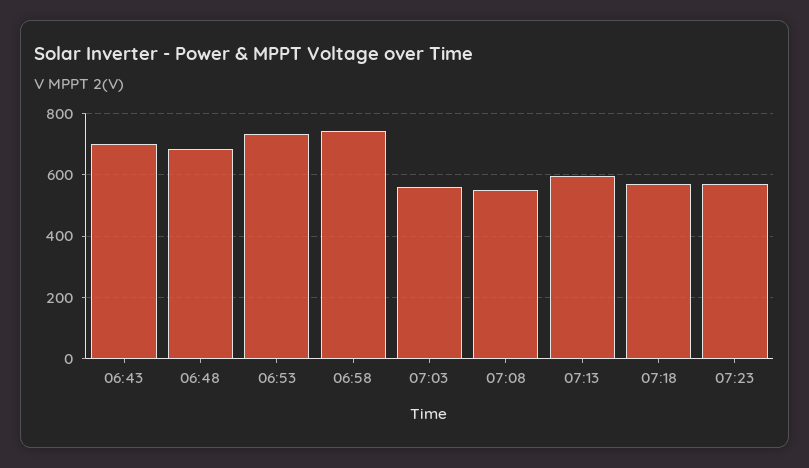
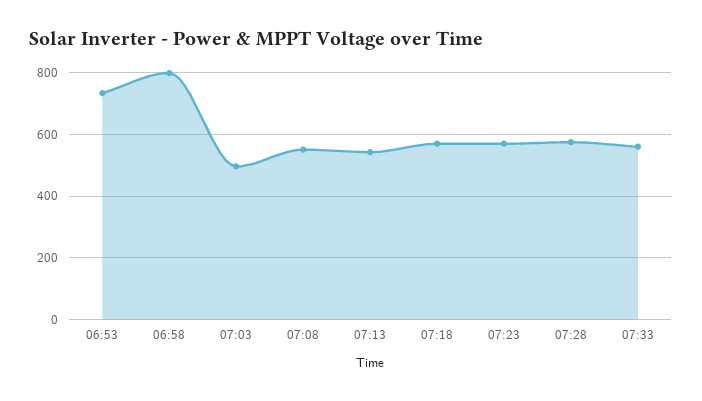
06:43: 700 -> none
06:48: 680 -> none
06:58: 740 -> 800
07:03: 560 -> 500
07:13: 600 -> 540
07:28: none -> 580
07:33: none -> 560

